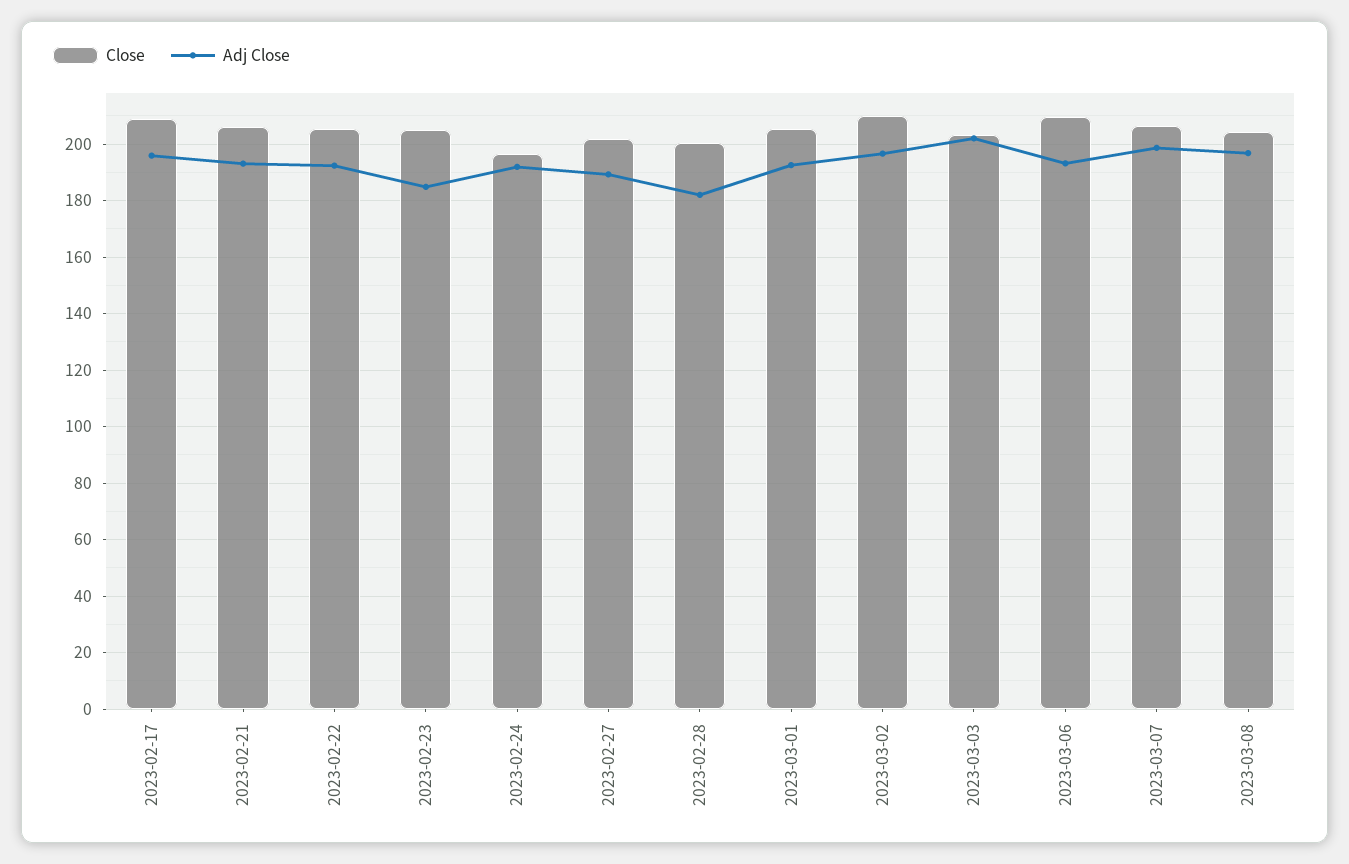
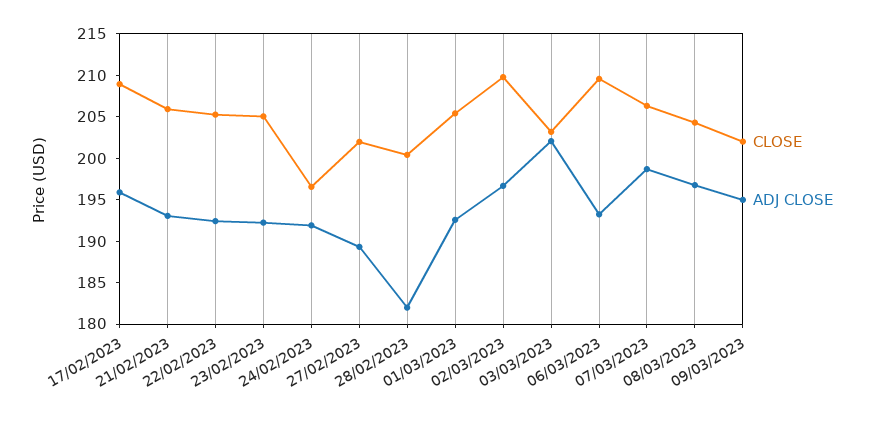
Adj Close, 2023-02-23: 185 -> 192
Close, 09/03/2023: none -> 202
Adj Close, 09/03/2023: none -> 195

